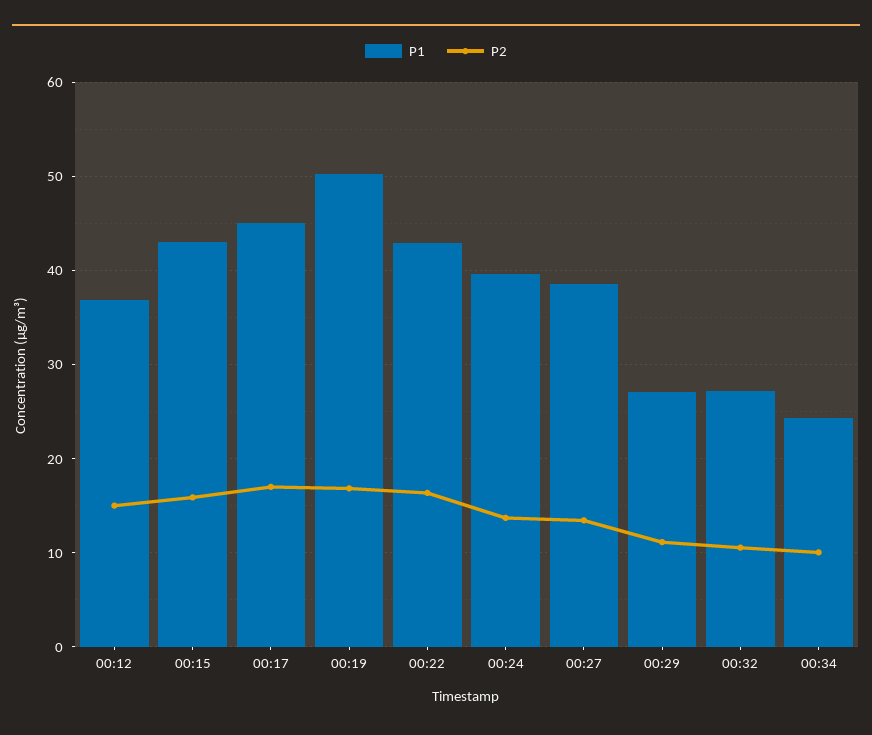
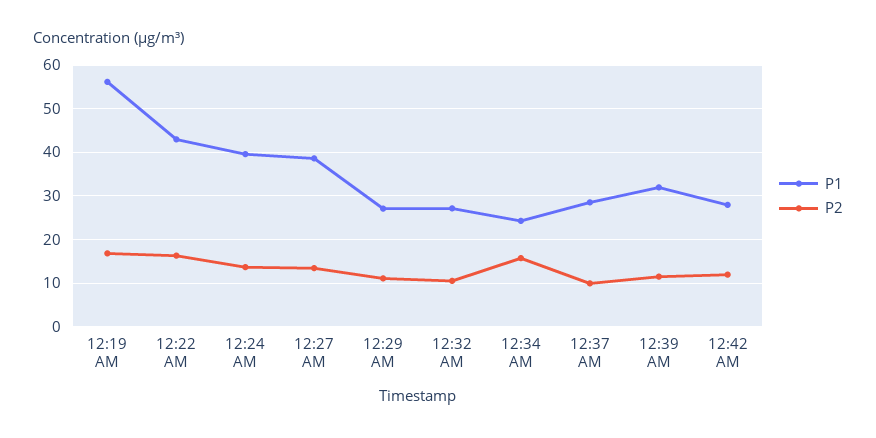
P1, 00:12: 37 -> none
P2, 00:12: 15 -> none
P1, 00:15: 43 -> none
P2, 00:15: 16 -> none
P1, 00:17: 45 -> none
P2, 00:17: 17 -> none
P1, 00:19: 50 -> 56
P2, 00:34: 10 -> 16
P1, 12:37 AM: none -> 28
P2, 12:37 AM: none -> 10
P1, 12:39 AM: none -> 32
P2, 12:39 AM: none -> 12
P1, 12:42 AM: none -> 28
P2, 12:42 AM: none -> 12

